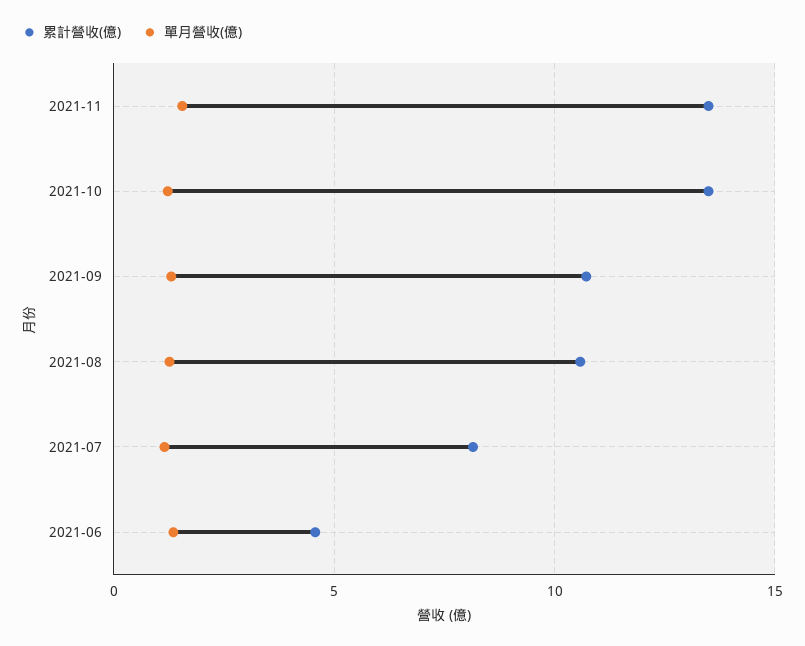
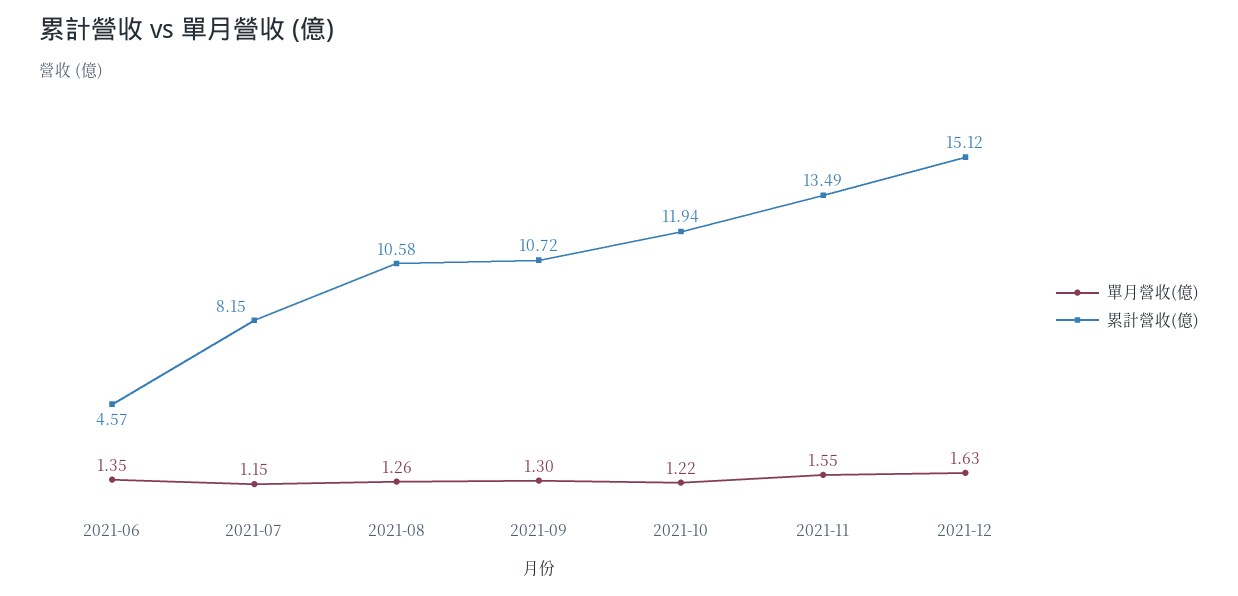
累計營收(億), 2021-10: 13.5 -> 11.94
單月營收(億), 2021-12: none -> 1.63
累計營收(億), 2021-12: none -> 15.12

